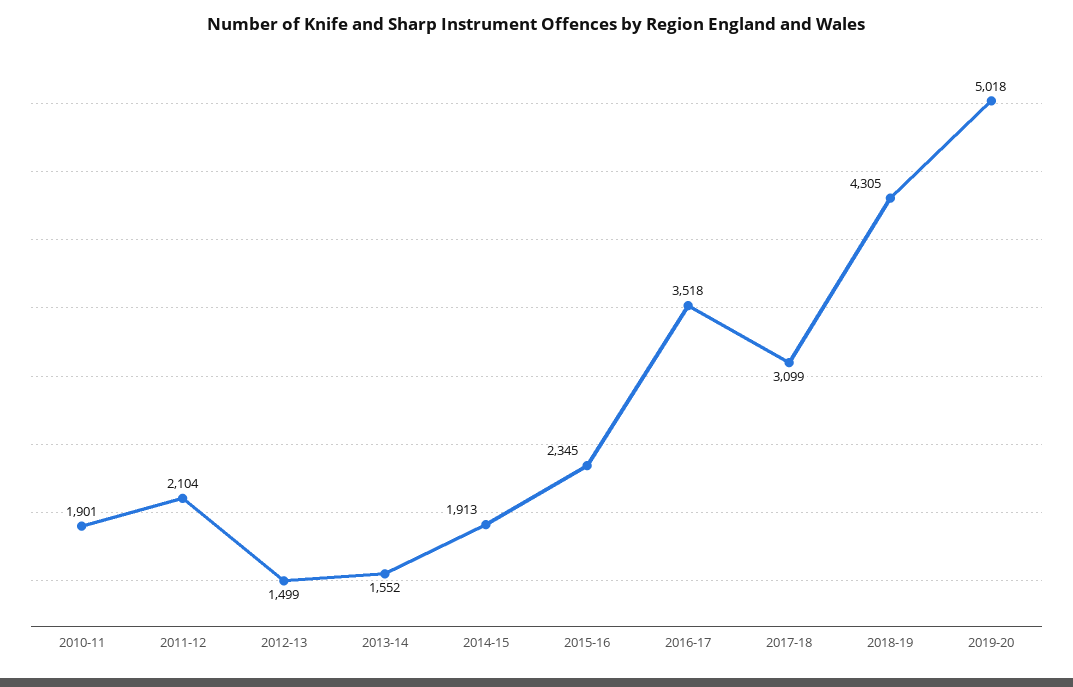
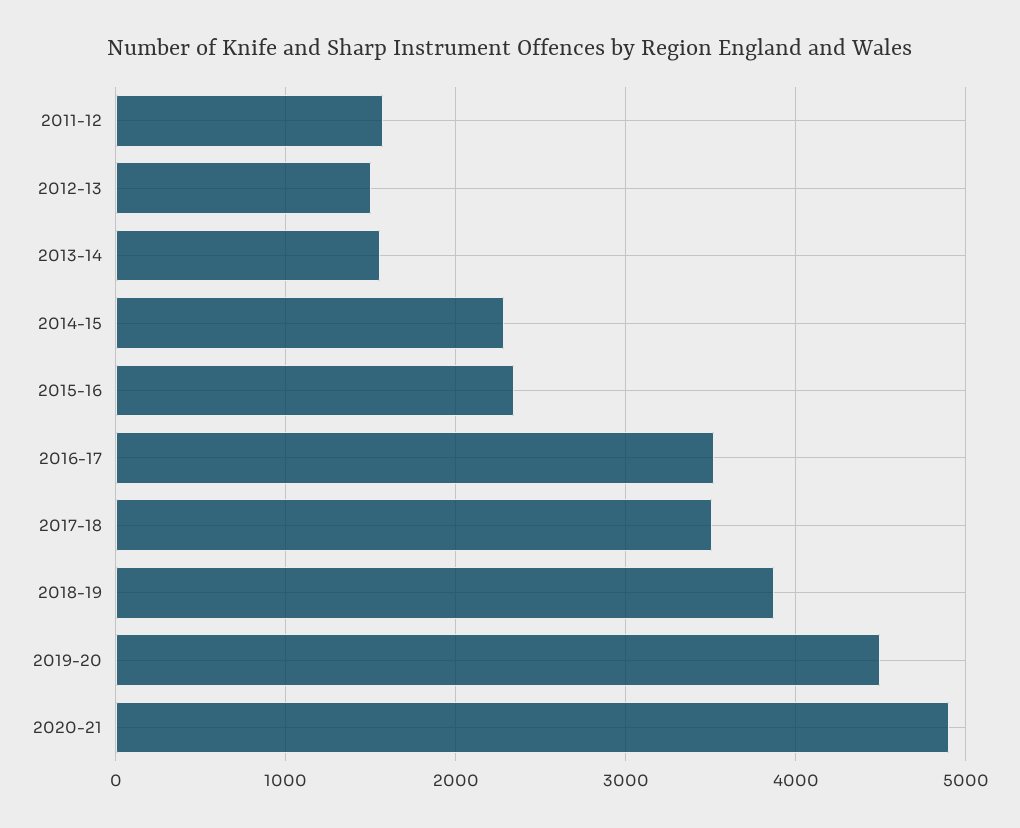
2010-11: 1901 -> none
2011-12: 2104 -> 1600
2014-15: 1913 -> 2300
2017-18: 3099 -> 3500
2018-19: 4305 -> 3900
2019-20: 5018 -> 4500
2020-21: none -> 4900

